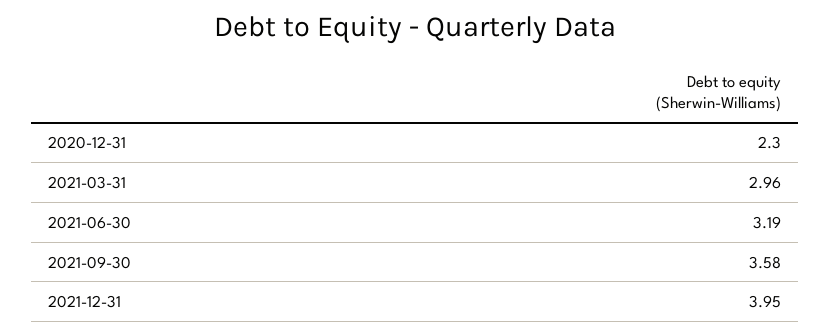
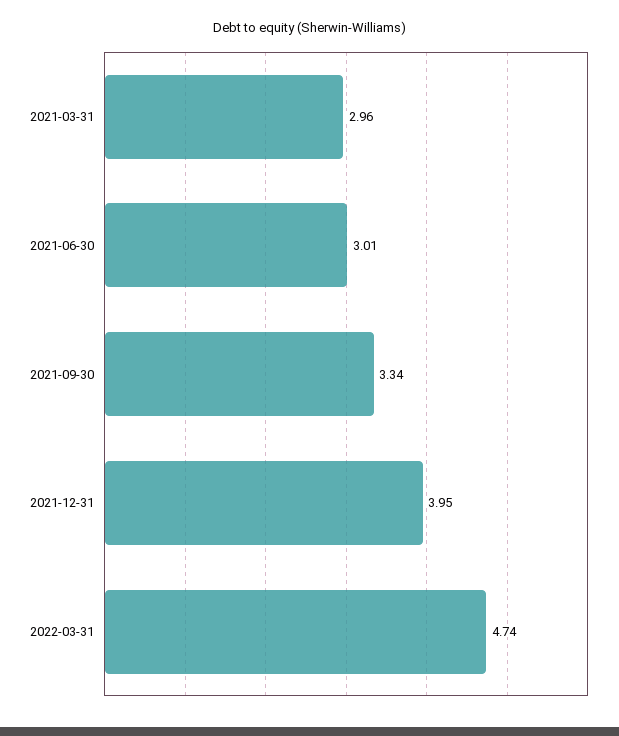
2020-12-31: 2.3 -> none
2021-06-30: 3.19 -> 3.01
2021-09-30: 3.58 -> 3.34
2022-03-31: none -> 4.74

